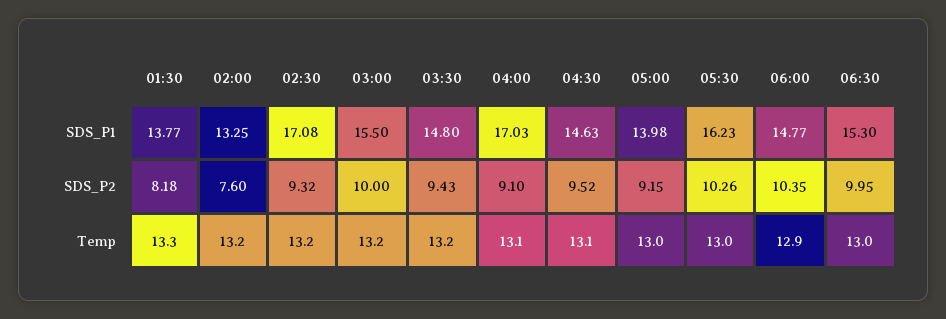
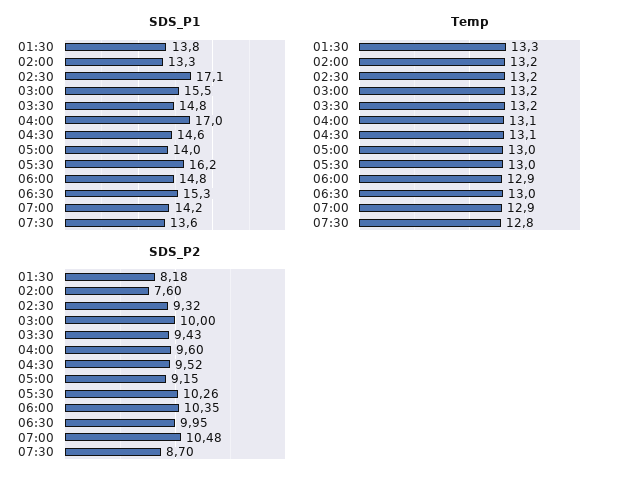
SDS_P2, 04:00: 9.1 -> 9.6
SDS_P1, 07:00: none -> 14.2
SDS_P1, 07:30: none -> 13.6
Temp, 07:00: none -> 12.9
Temp, 07:30: none -> 12.8
SDS_P2, 07:00: none -> 10.48
SDS_P2, 07:30: none -> 8.7

